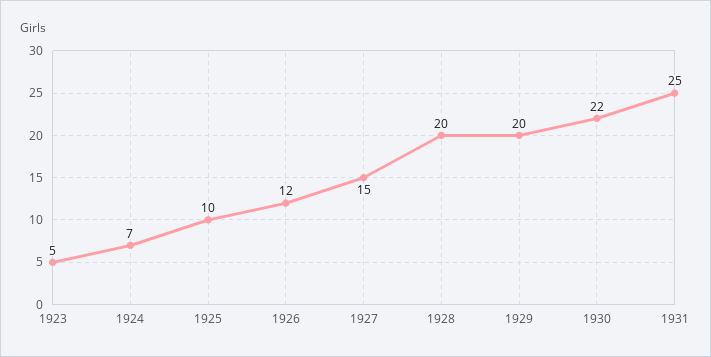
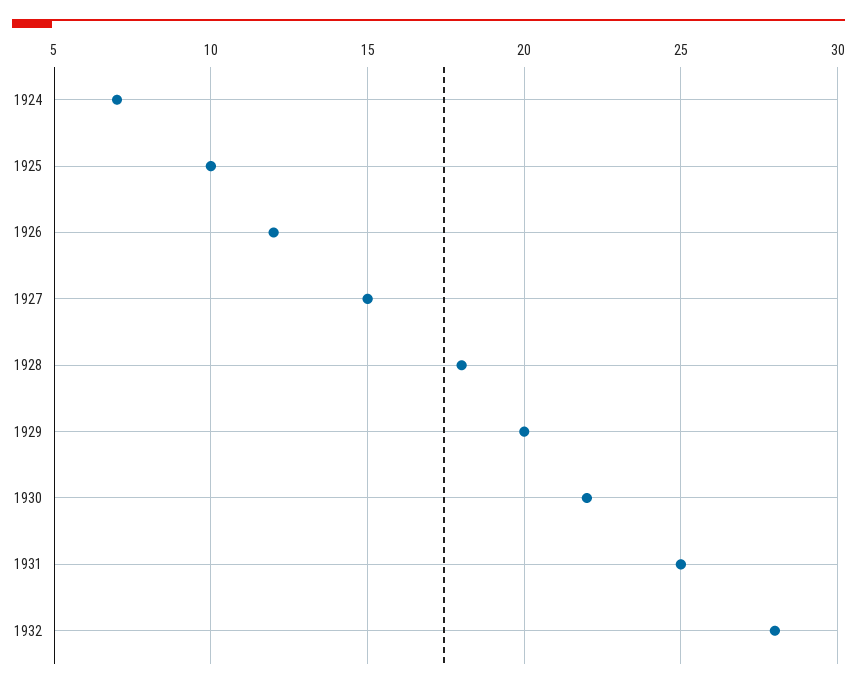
1923: 5 -> none
1928: 20 -> 18
1932: none -> 28

